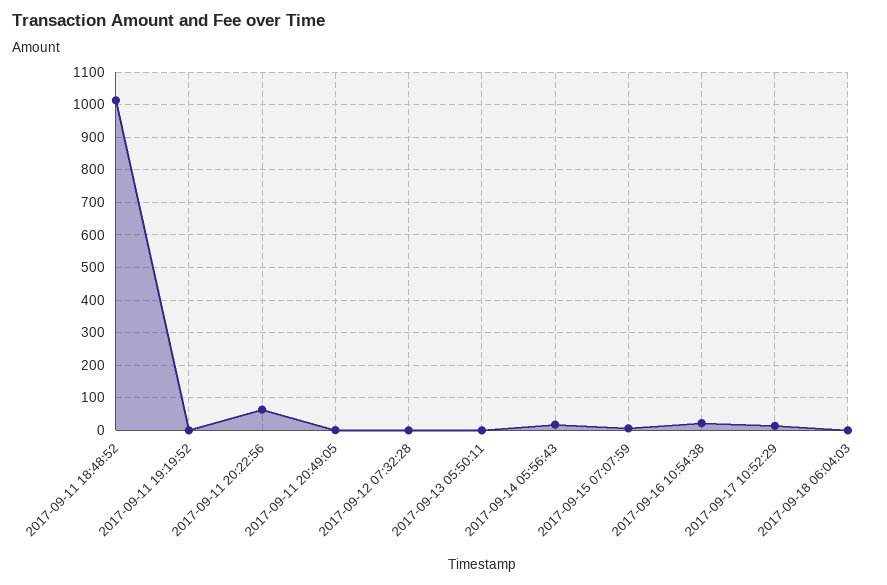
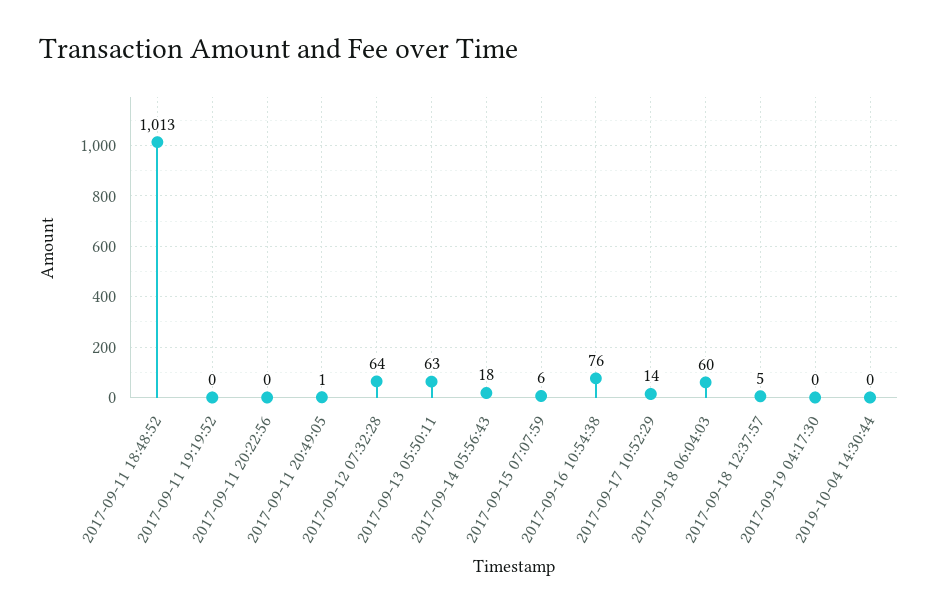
2017-09-11 20:22:56: 60 -> 0
2017-09-12 07:32:28: 0 -> 64
2017-09-13 05:50:11: 0 -> 63
2017-09-16 10:54:38: 20 -> 76
2017-09-18 06:04:03: 0 -> 60
2017-09-18 12:37:57: none -> 5
2017-09-19 04:17:30: none -> 0
2019-10-04 14:30:44: none -> 0

